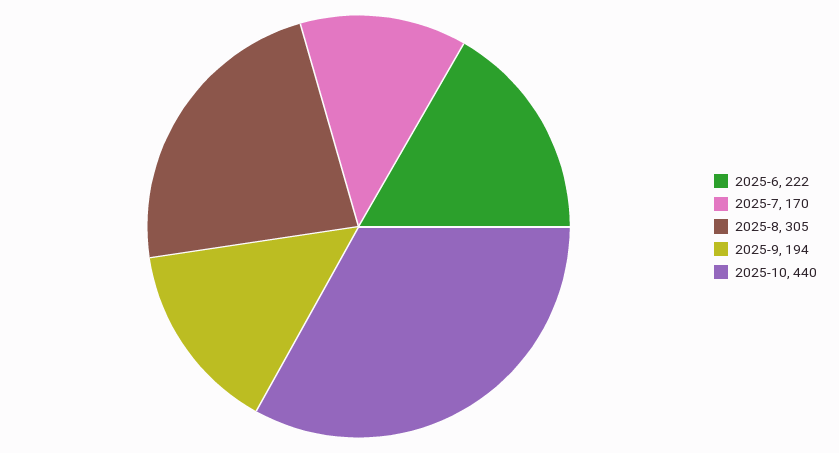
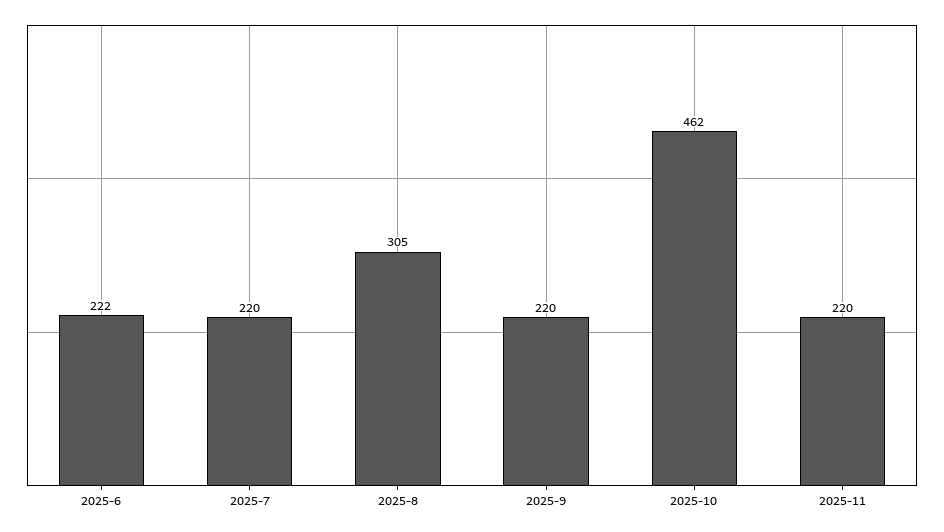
2025-7: 170 -> 220
2025-9: 194 -> 220
2025-10: 440 -> 462
2025-11: none -> 220

